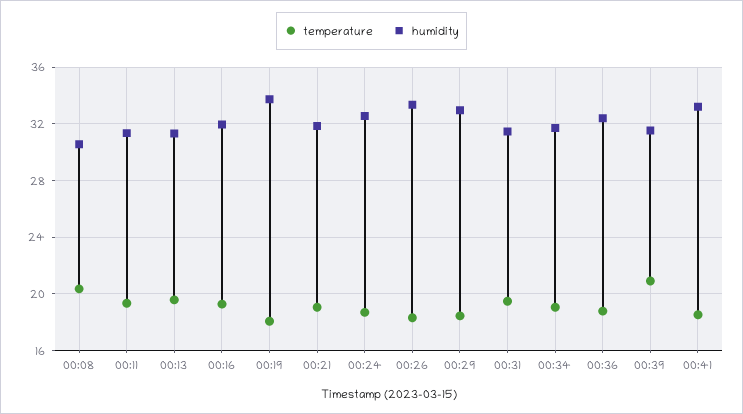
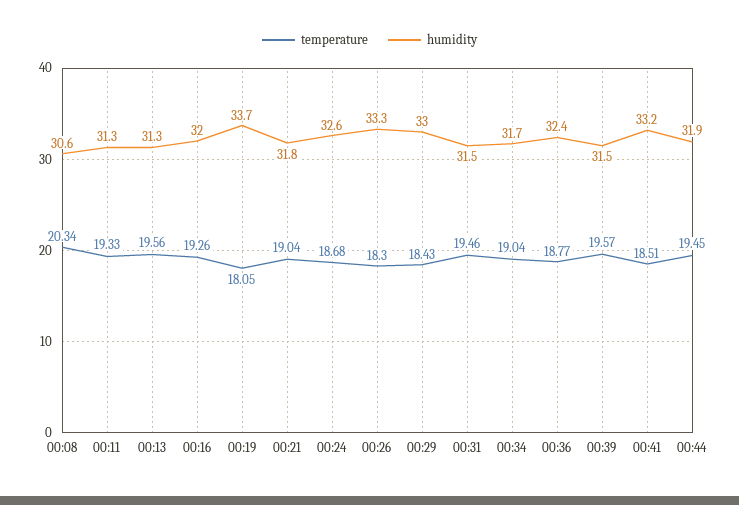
temperature, 00:39: 21 -> 19.57
temperature, 00:44: none -> 19.45
humidity, 00:44: none -> 31.9

